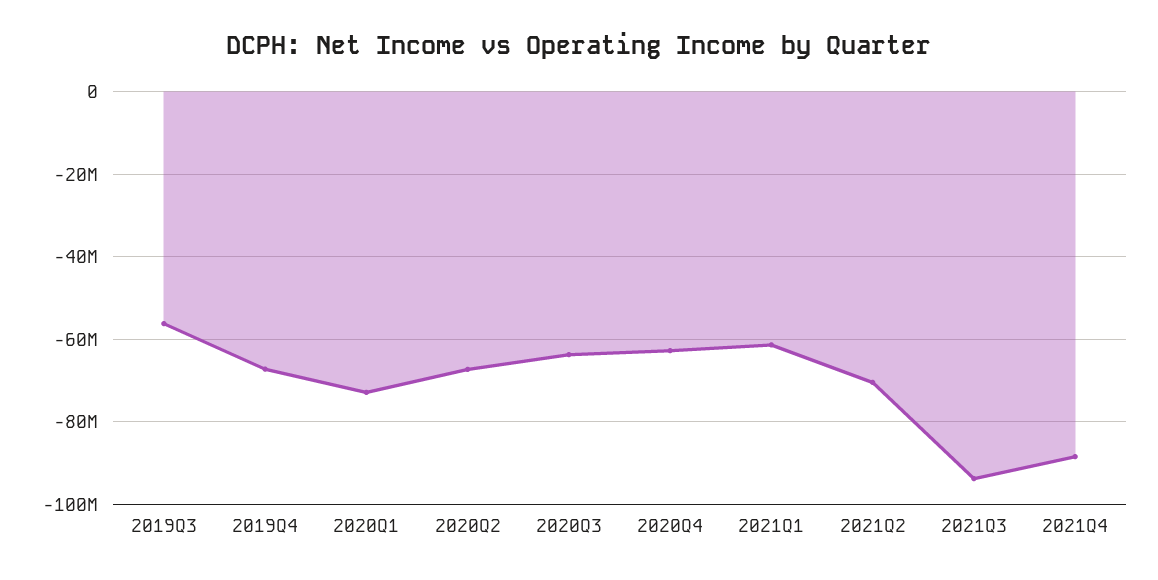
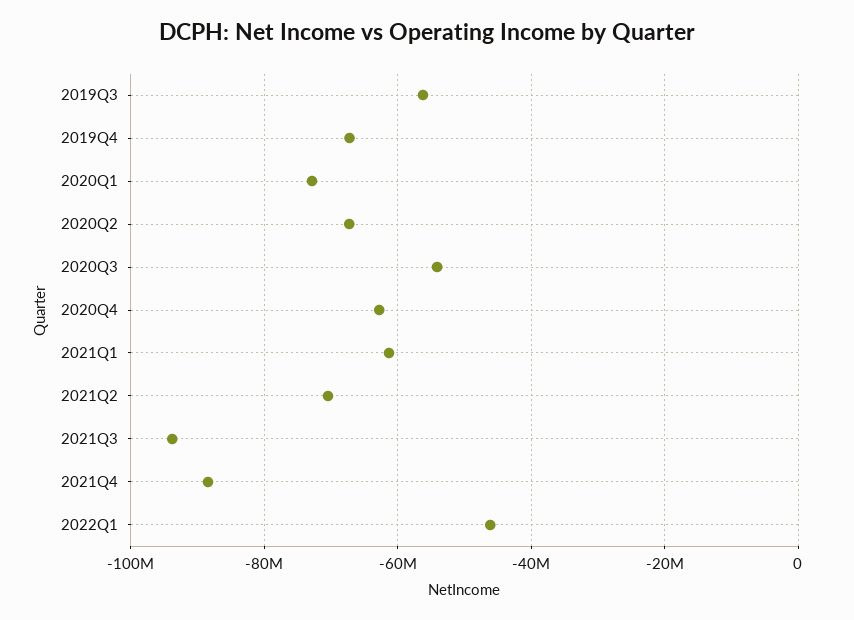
2020Q3: -64000000 -> -54000000
2022Q1: none -> -46000000

